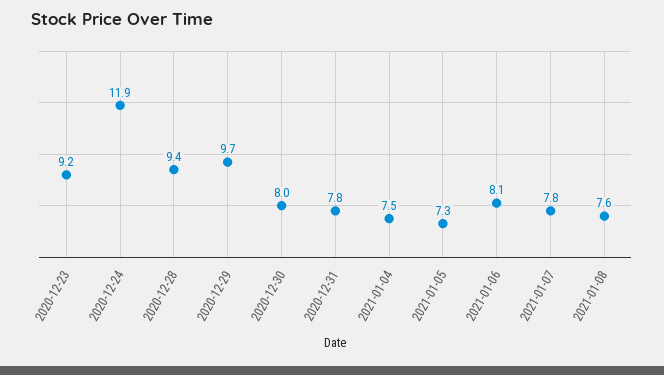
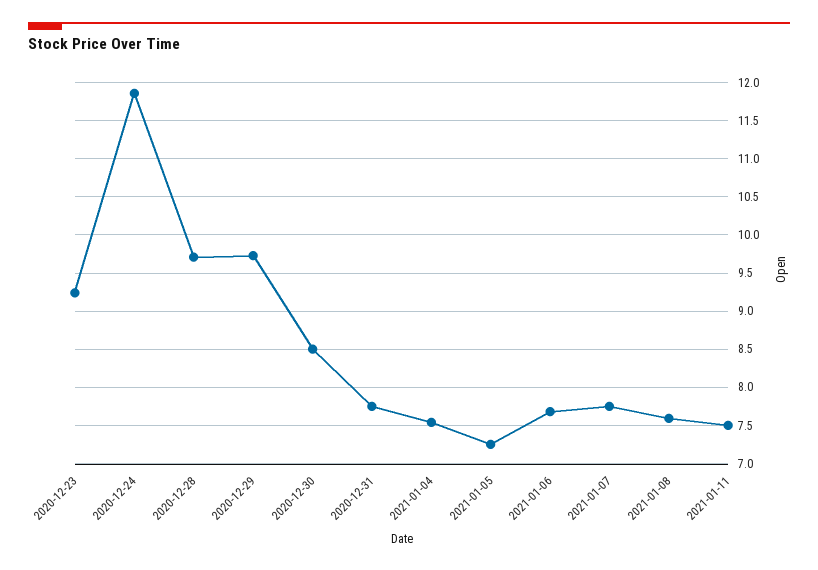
2020-12-28: 9.4 -> 9.7
2020-12-30: 8 -> 8.5
2021-01-06: 8.1 -> 7.7
2021-01-11: none -> 7.5

